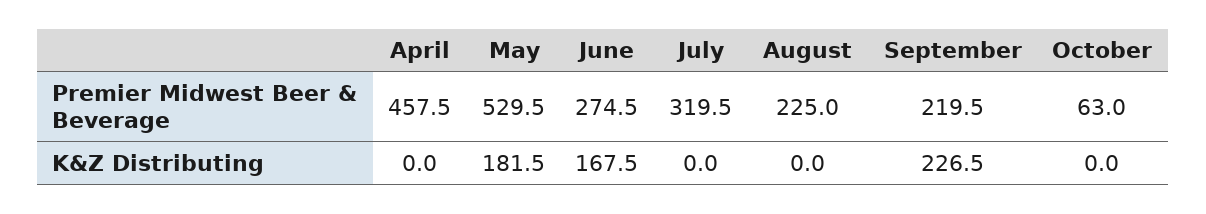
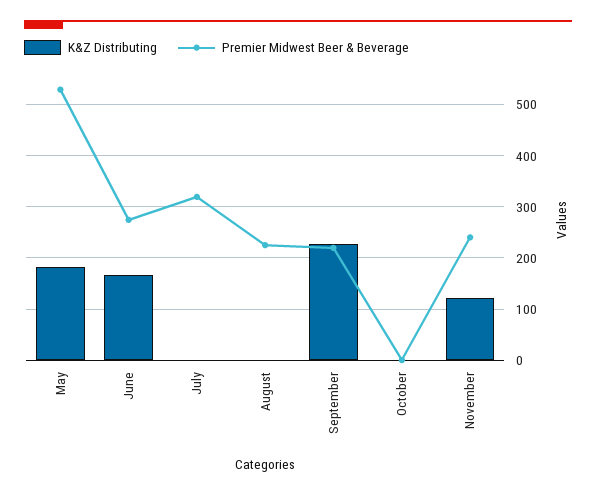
Premier Midwest Beer & Beverage, April: 457.5 -> none
Premier Midwest Beer & Beverage, October: 63 -> 0
K&Z Distributing, April: 0 -> none
K&Z Distributing, November: none -> 120
Premier Midwest Beer & Beverage, November: none -> 240

